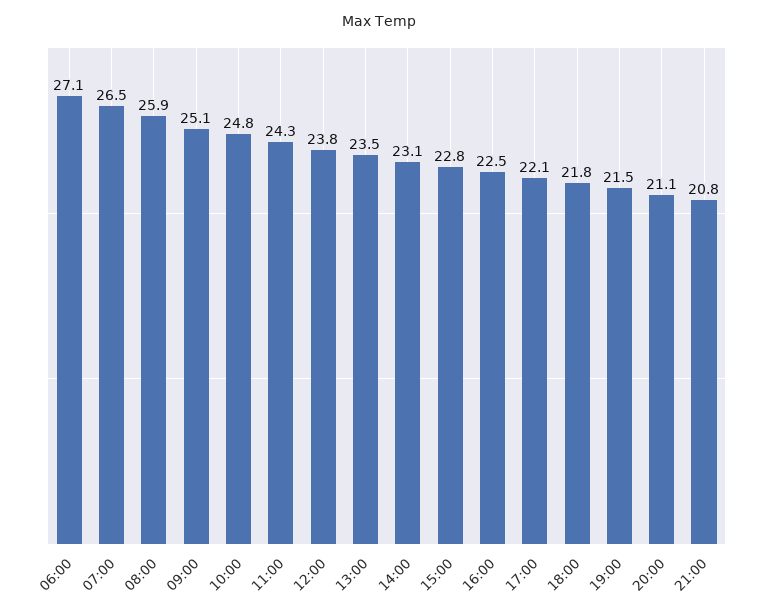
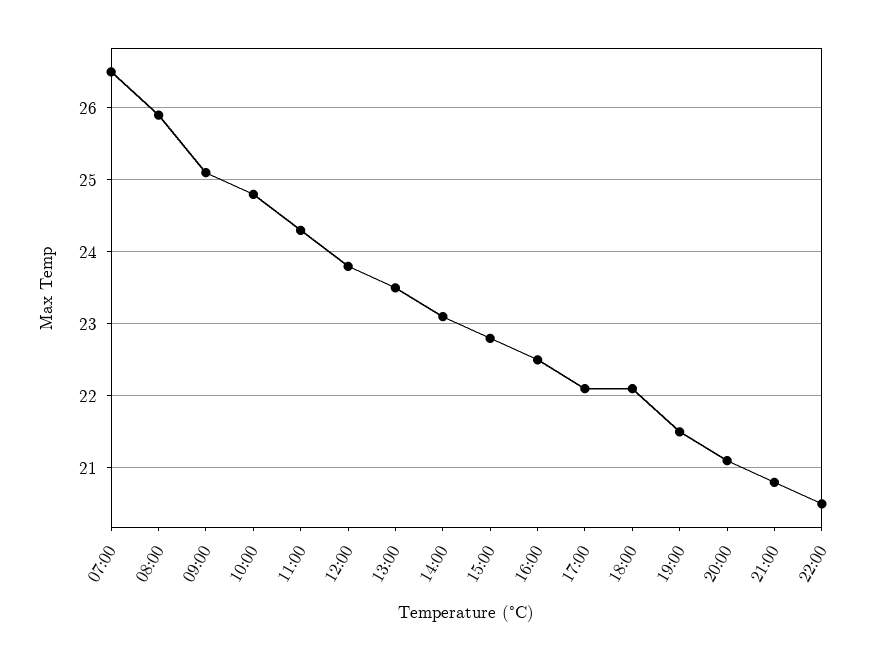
06:00: 27.1 -> none
18:00: 21.8 -> 22.1
22:00: none -> 20.5

